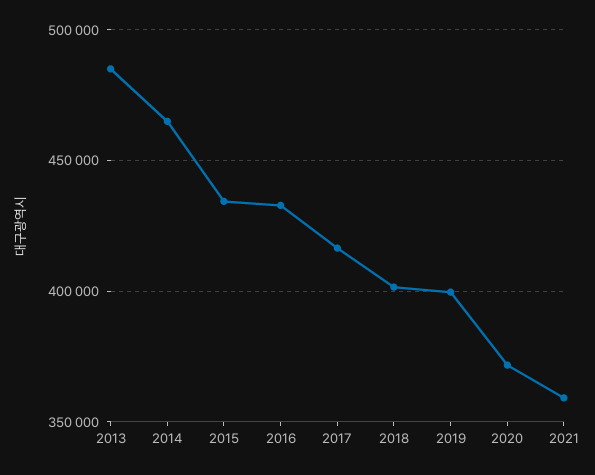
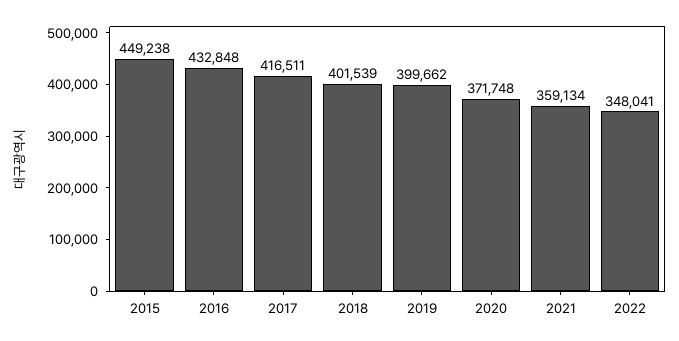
2013: 485000 -> none
2014: 465000 -> none
2015: 435000 -> 449238
2022: none -> 348041

